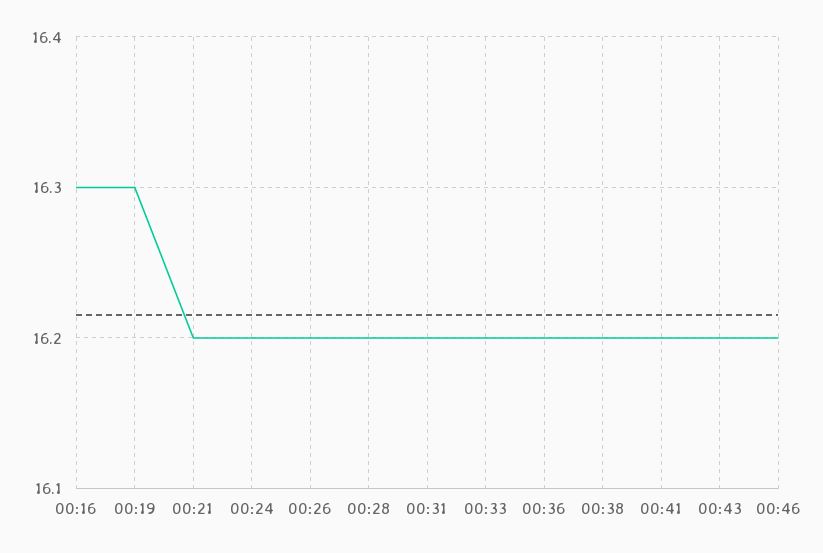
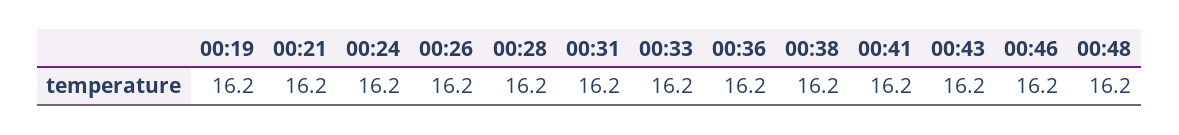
00:16: 16.3 -> none
00:19: 16.3 -> 16.2
00:48: none -> 16.2

